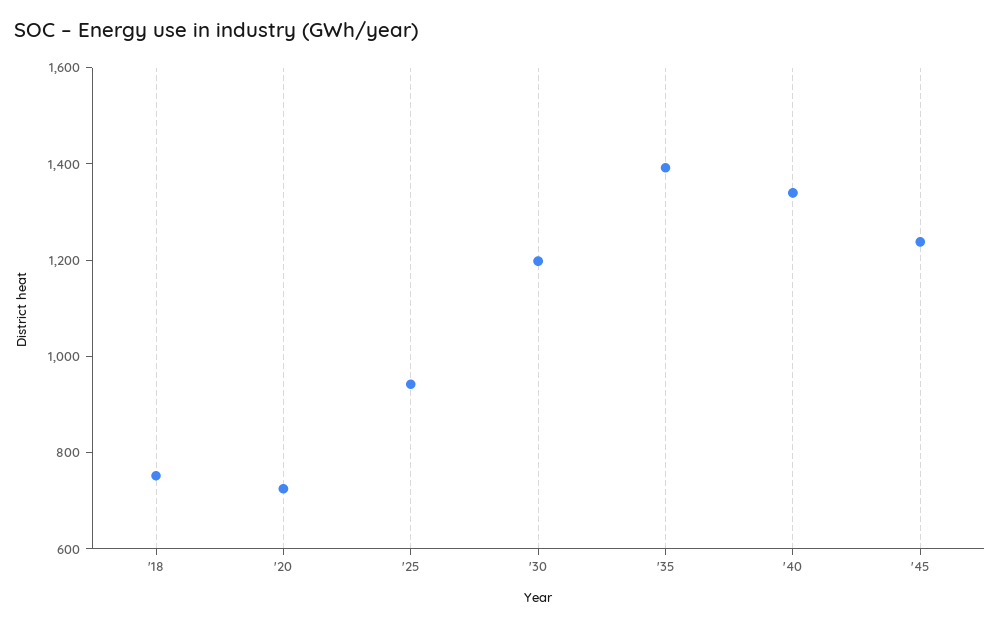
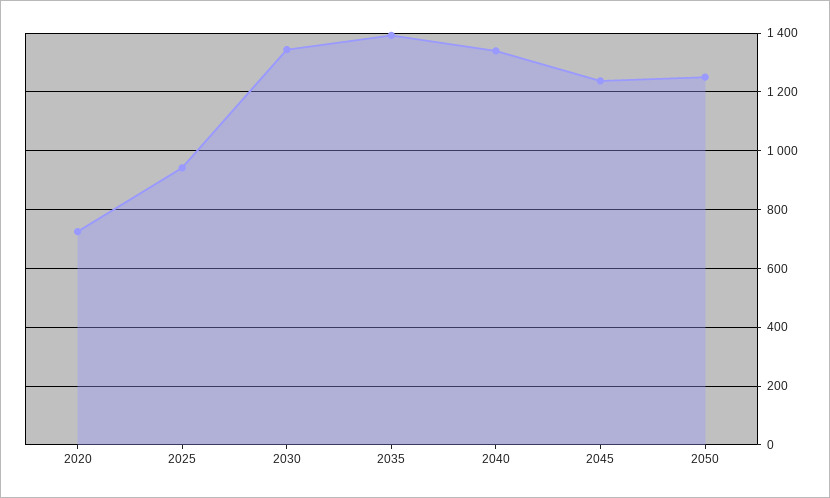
'18: 750 -> none
'30: 1200 -> 1350
2050: none -> 1250

